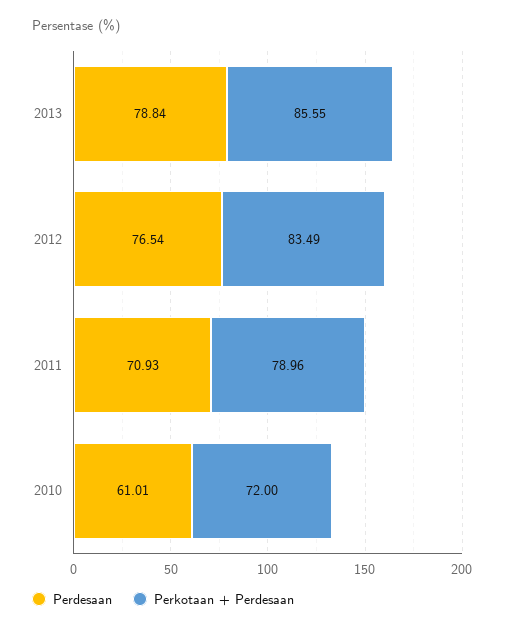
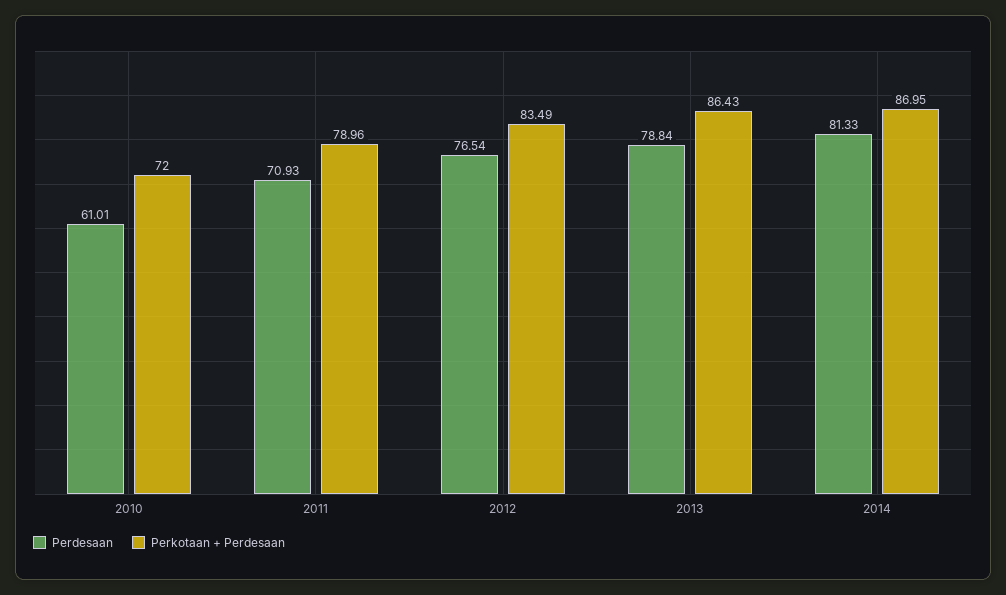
Perkotaan + Perdesaan, 2013: 85.55 -> 86.43
Perdesaan, 2014: none -> 81.33
Perkotaan + Perdesaan, 2014: none -> 86.95

